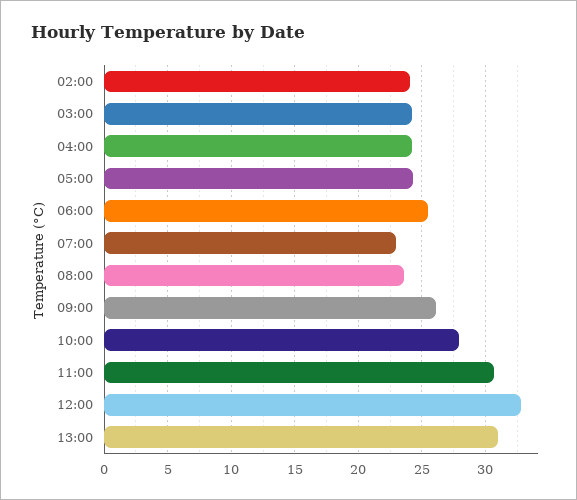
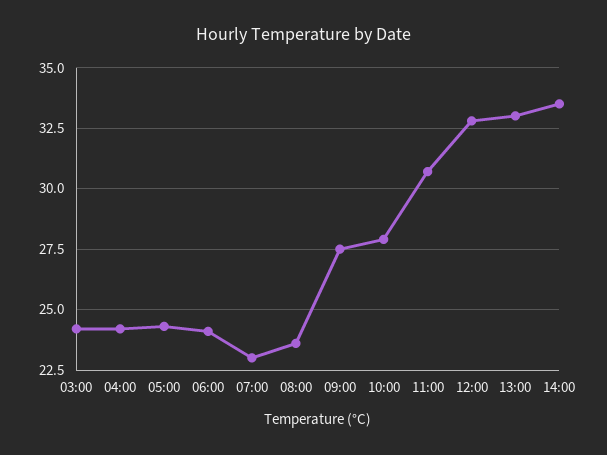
02:00: 24 -> none
06:00: 25.5 -> 24
09:00: 26 -> 27.5
13:00: 31 -> 33
14:00: none -> 33.5

